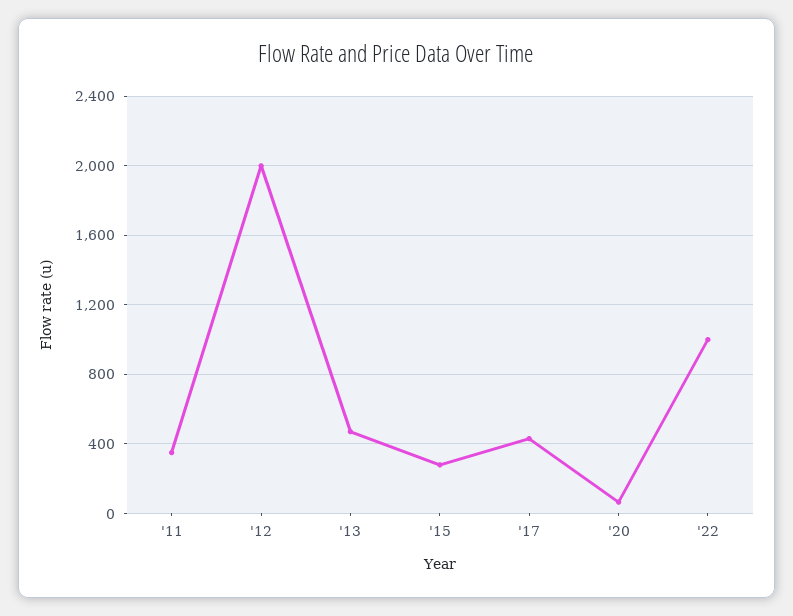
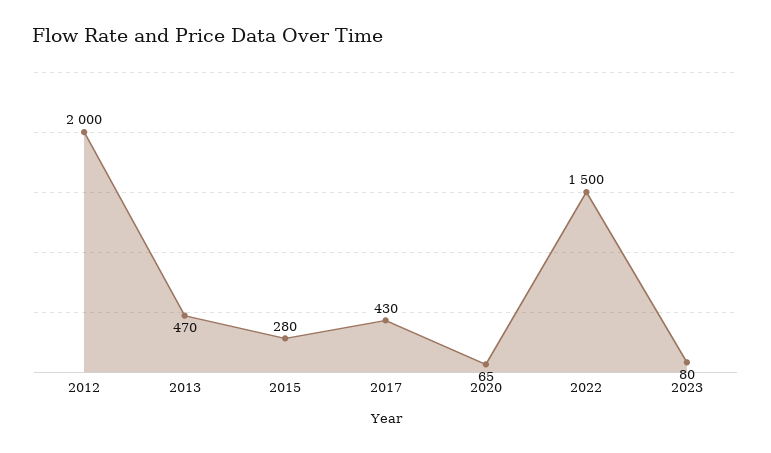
'11: 350 -> none
'22: 1000 -> 1500
2023: none -> 80

